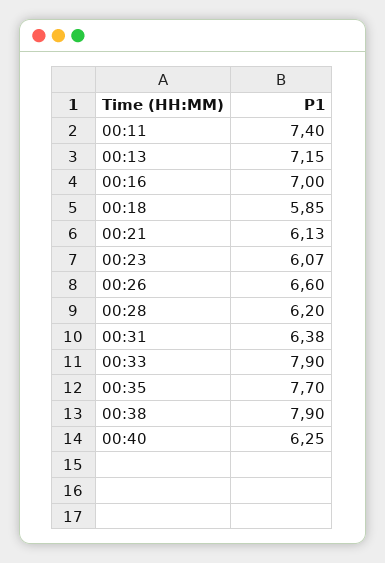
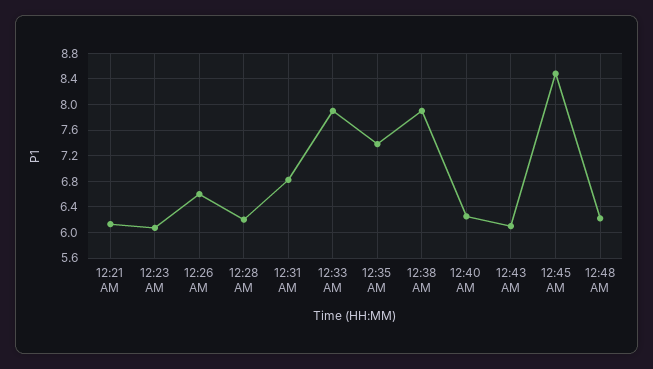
00:11: 7.4 -> none
00:13: 7.15 -> none
00:16: 7 -> none
00:18: 5.85 -> none
00:31: 6.38 -> 6.8
00:35: 7.7 -> 7.4
12:43 AM: none -> 6.1
12:45 AM: none -> 8.5
12:48 AM: none -> 6.2

